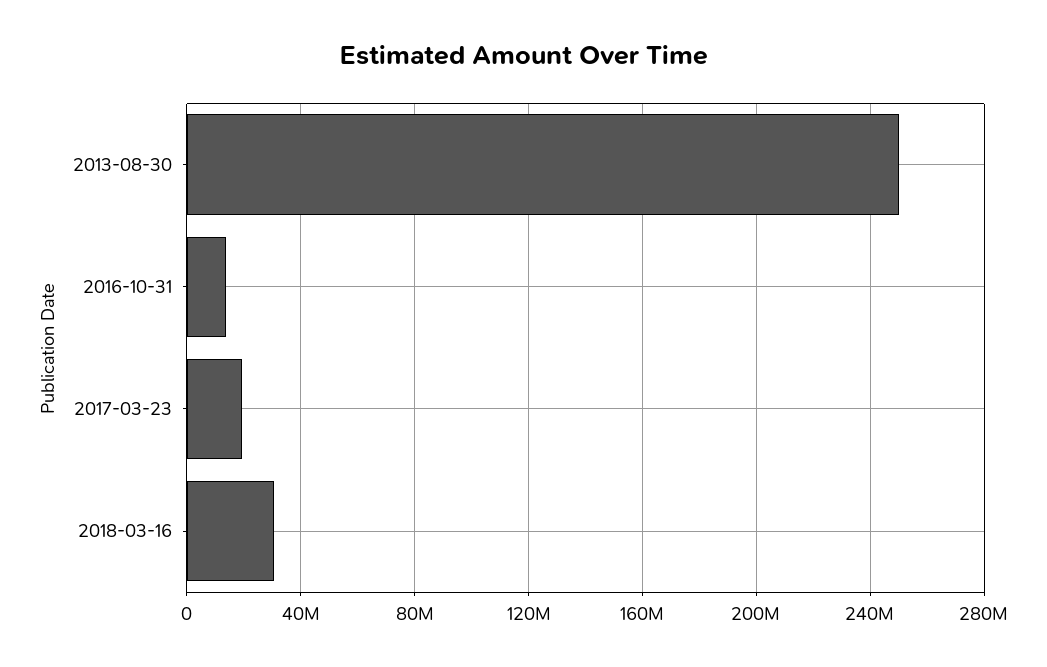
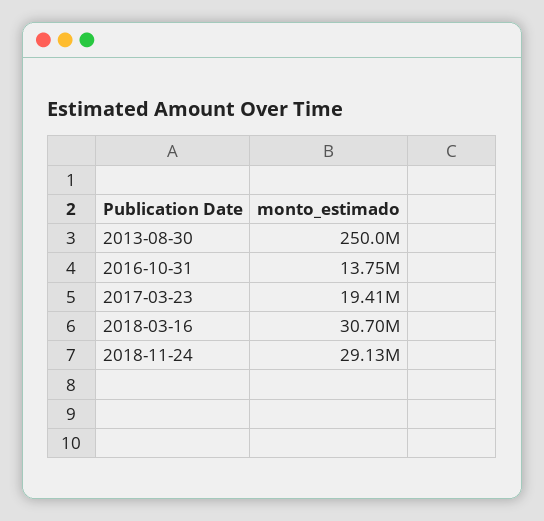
2018-11-24: none -> 29130000

